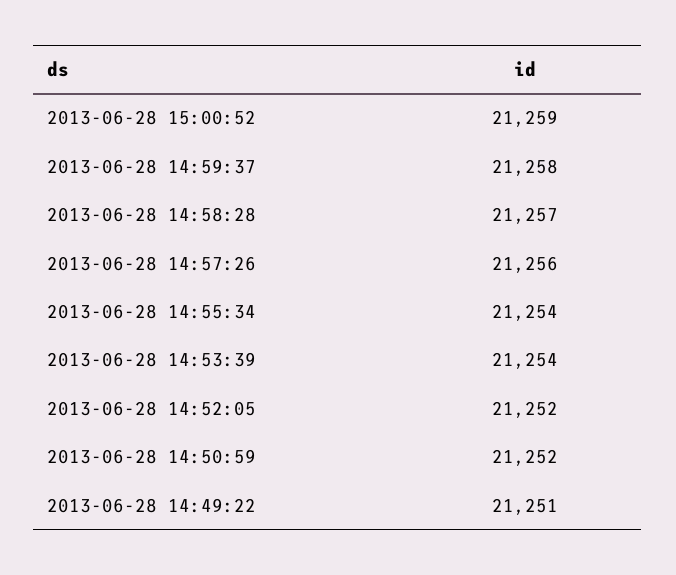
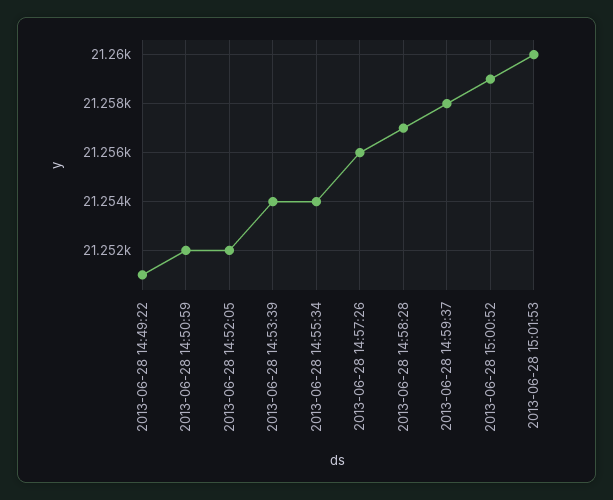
2013-06-28 15:01:53: none -> 21260

